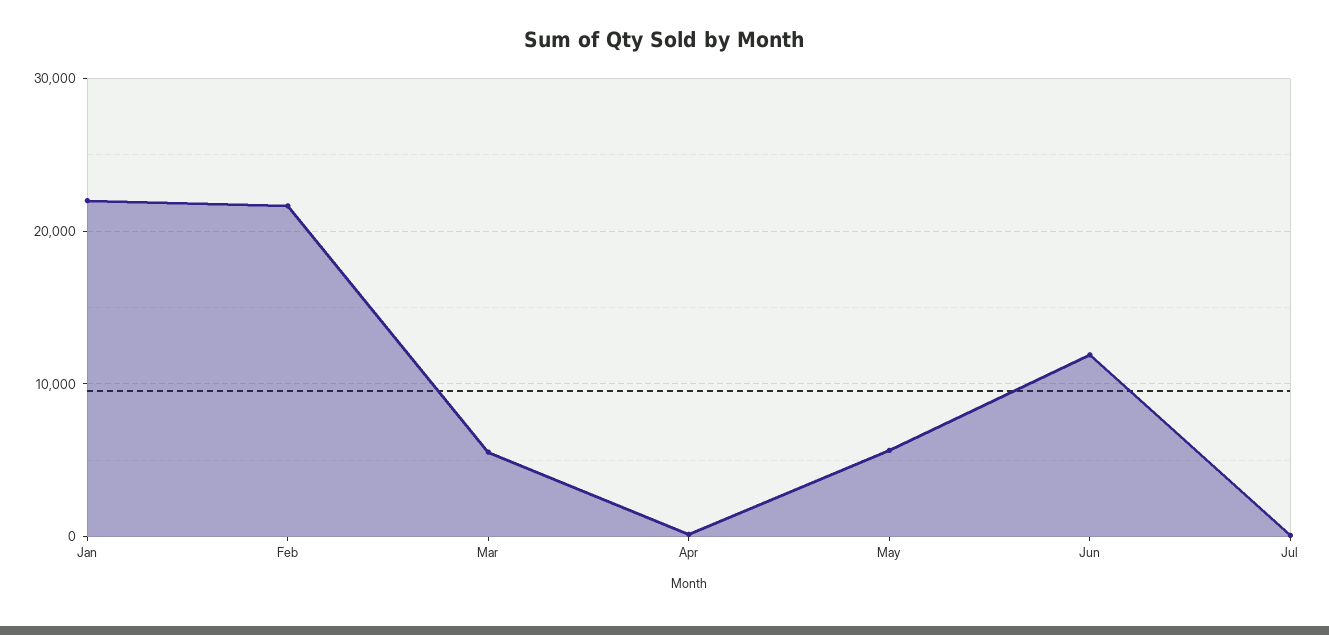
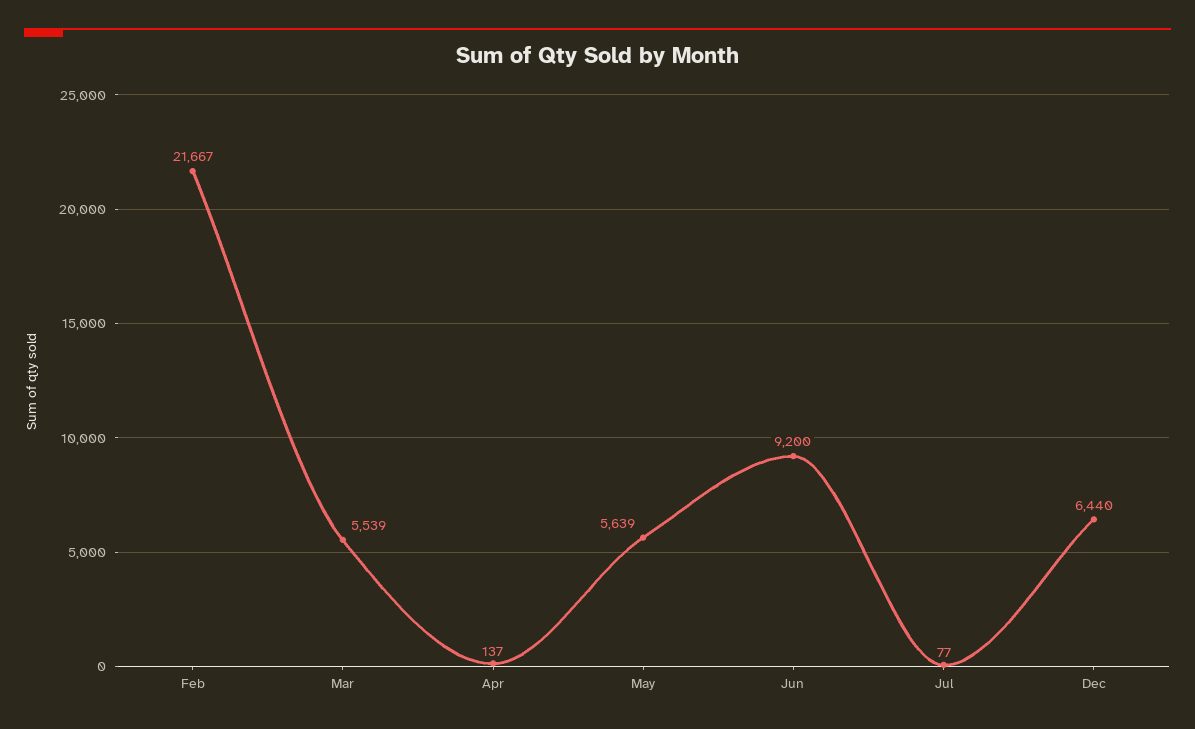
Jan: 22000 -> none
Jun: 12000 -> 9200
Dec: none -> 6440

